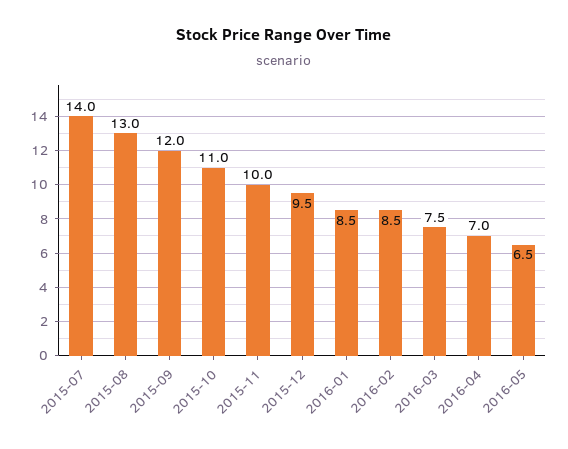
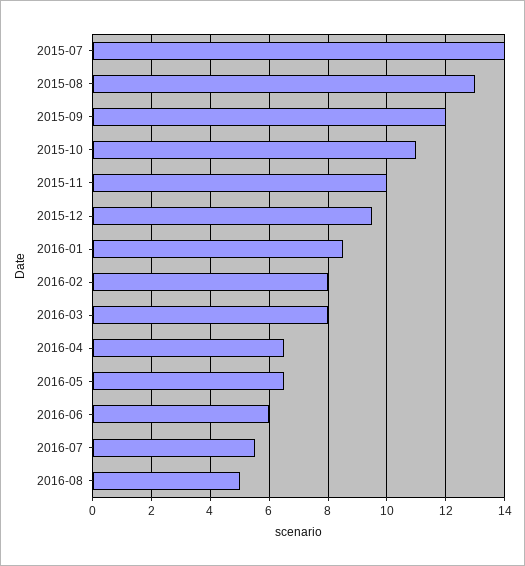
2016-02: 8.5 -> 8
2016-03: 7.5 -> 8
2016-04: 7 -> 6.5
2016-06: none -> 6
2016-07: none -> 5.5
2016-08: none -> 5

